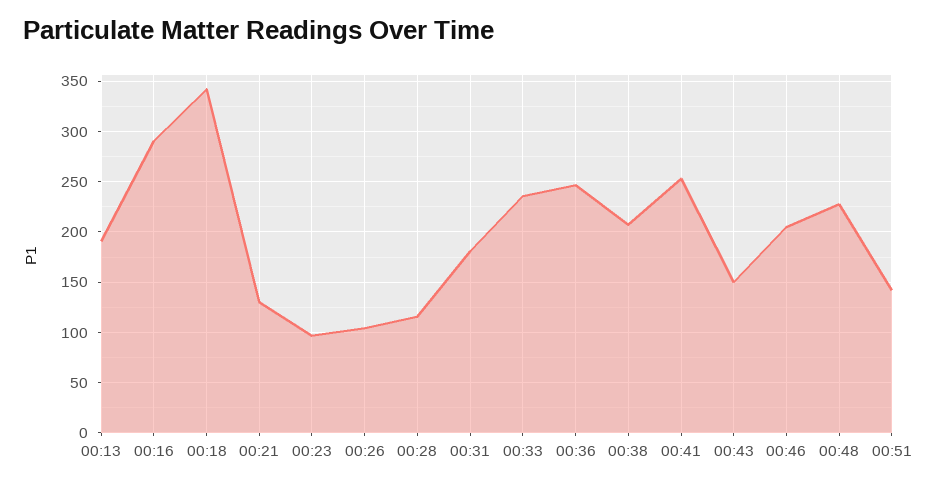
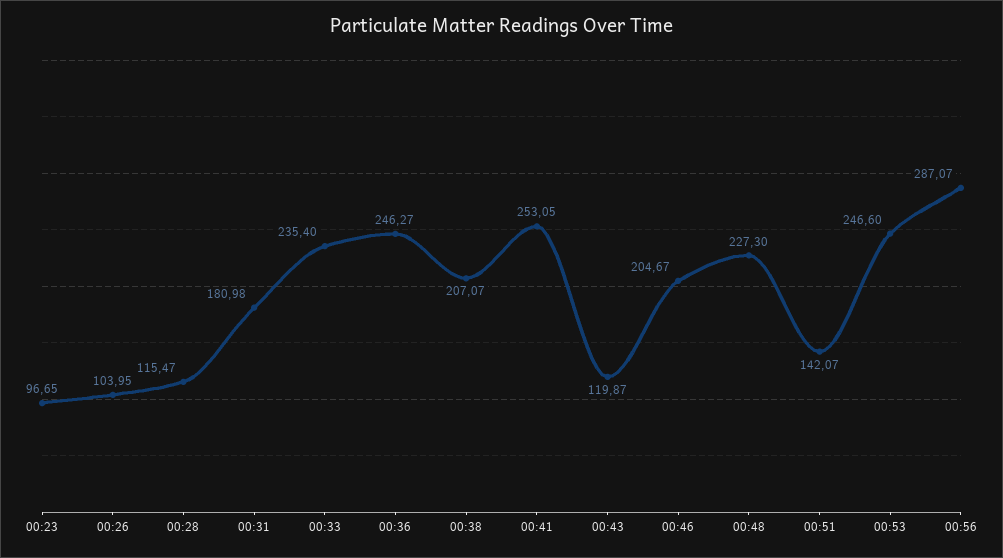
00:13: 190 -> none
00:16: 290 -> none
00:18: 340 -> none
00:21: 130 -> none
00:43: 150 -> 119.87
00:53: none -> 246.6
00:56: none -> 287.07

